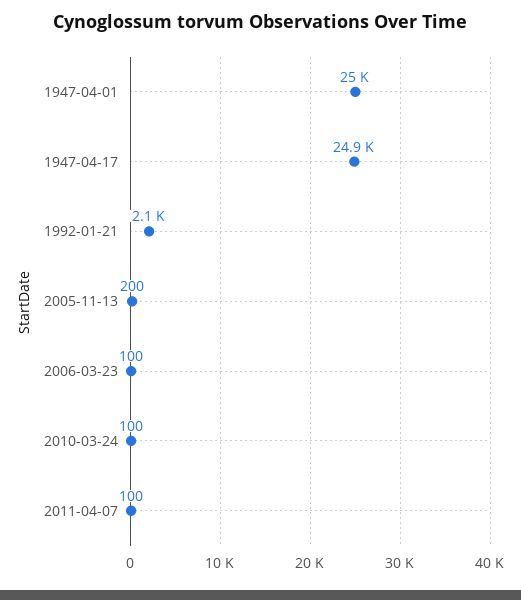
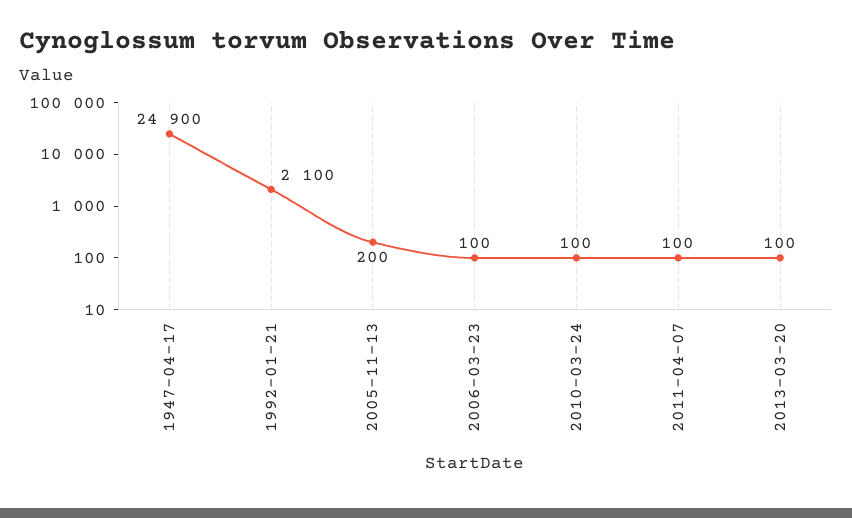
1947-04-01: 25000 -> none
2013-03-20: none -> 100

